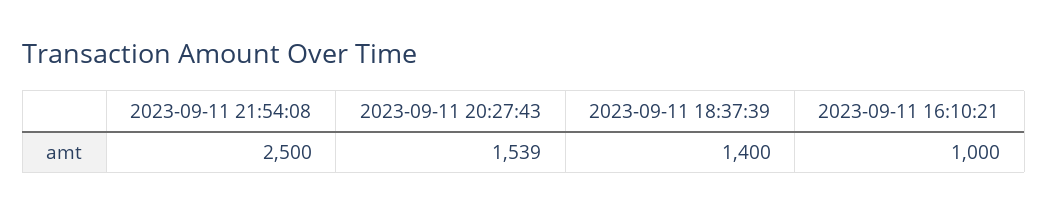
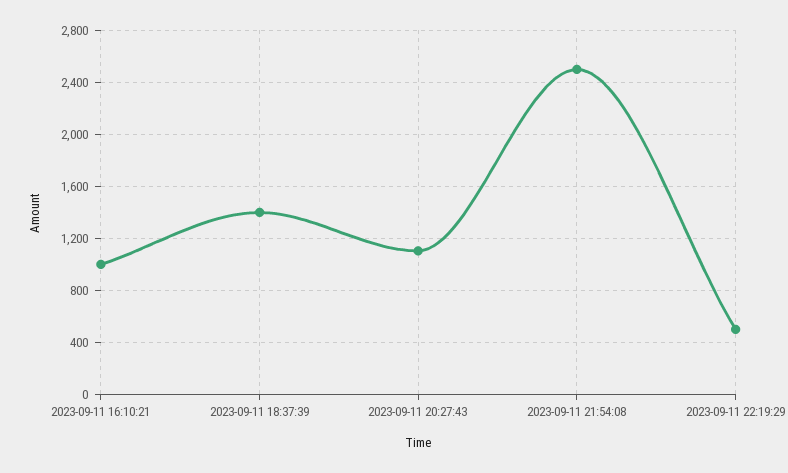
2023-09-11 20:27:43: 1539 -> 1100
2023-09-11 22:19:29: none -> 500

